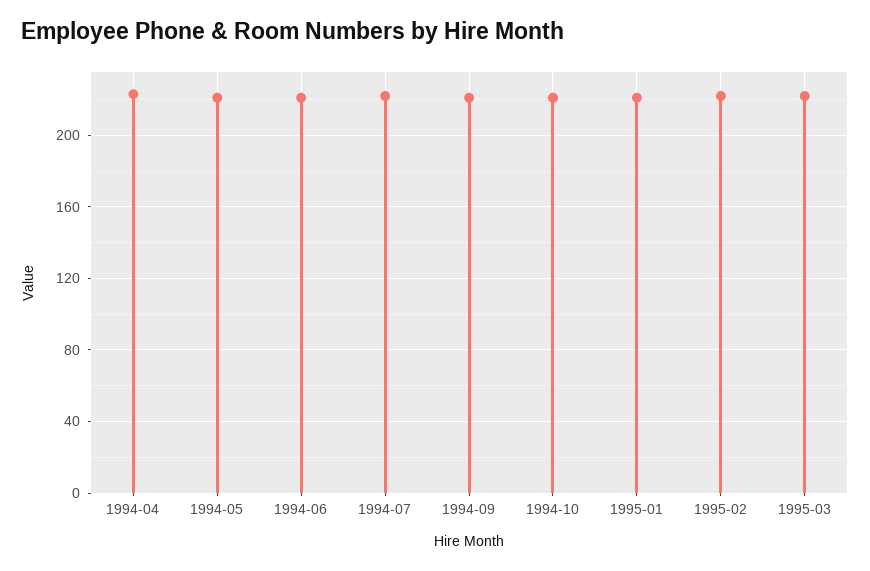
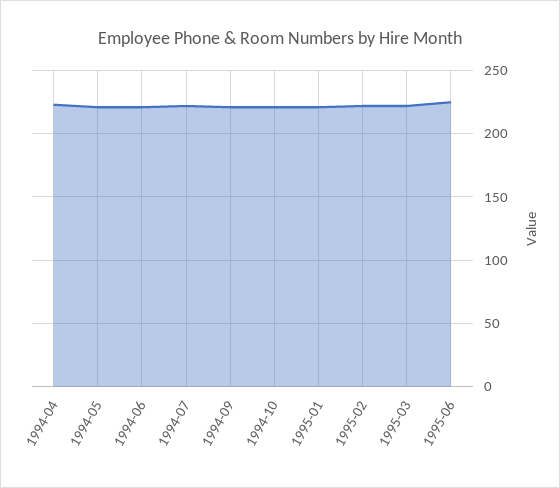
1995-06: none -> 225

